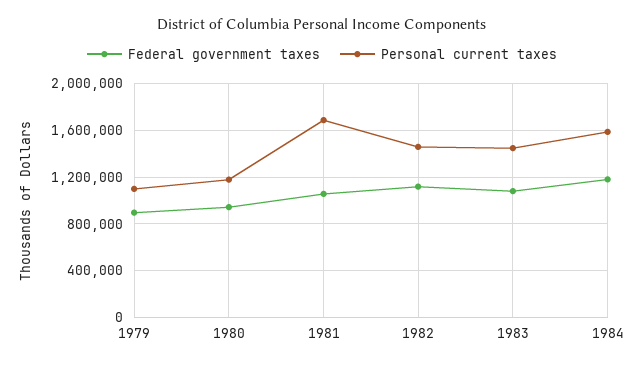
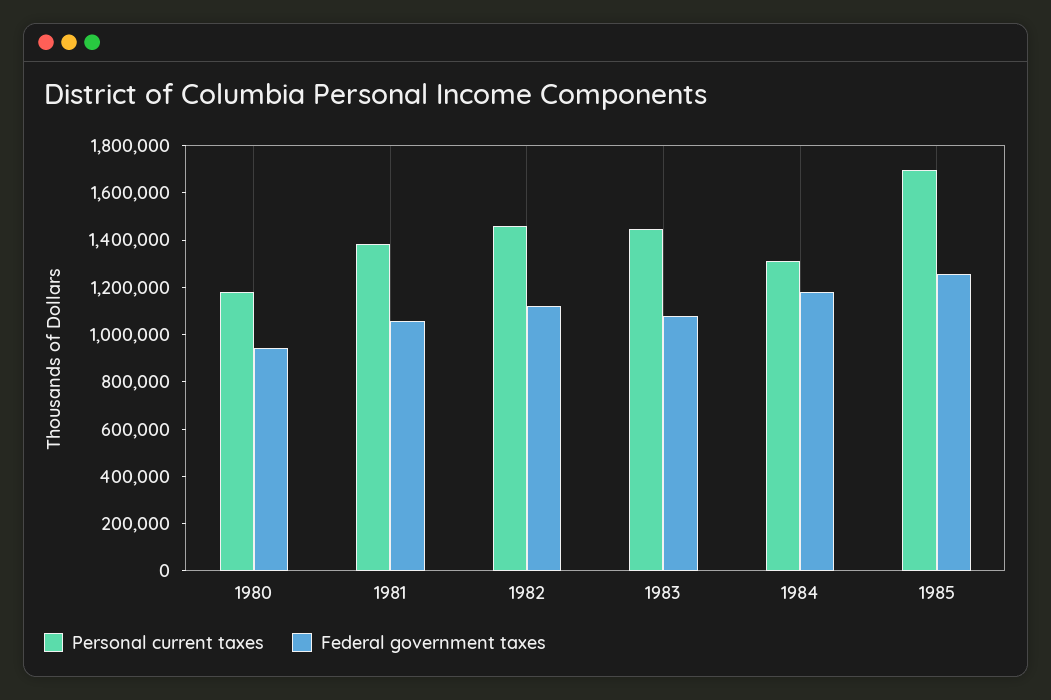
Federal government taxes, 1979: 900000 -> none
Personal current taxes, 1979: 1100000 -> none
Personal current taxes, 1981: 1700000 -> 1400000
Personal current taxes, 1984: 1600000 -> 1300000
Personal current taxes, 1985: none -> 1700000
Federal government taxes, 1985: none -> 1250000

